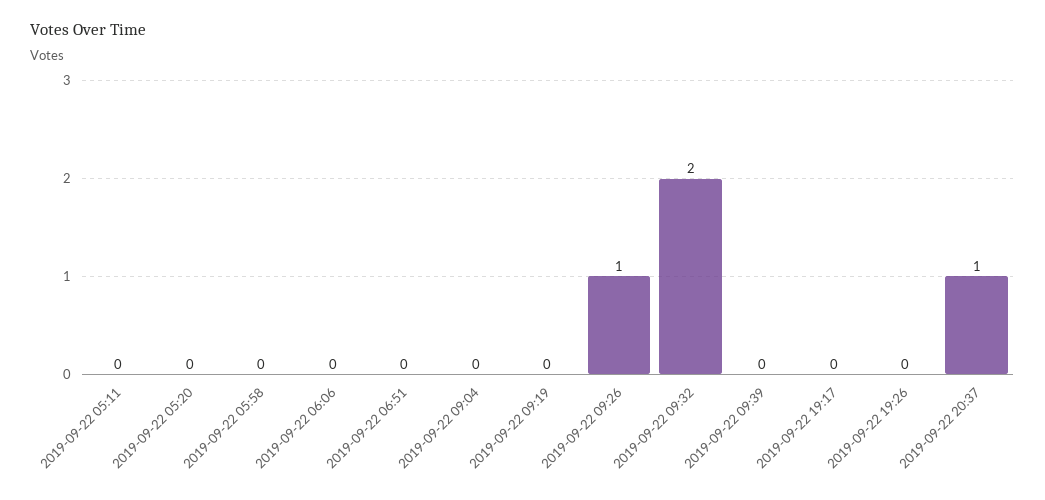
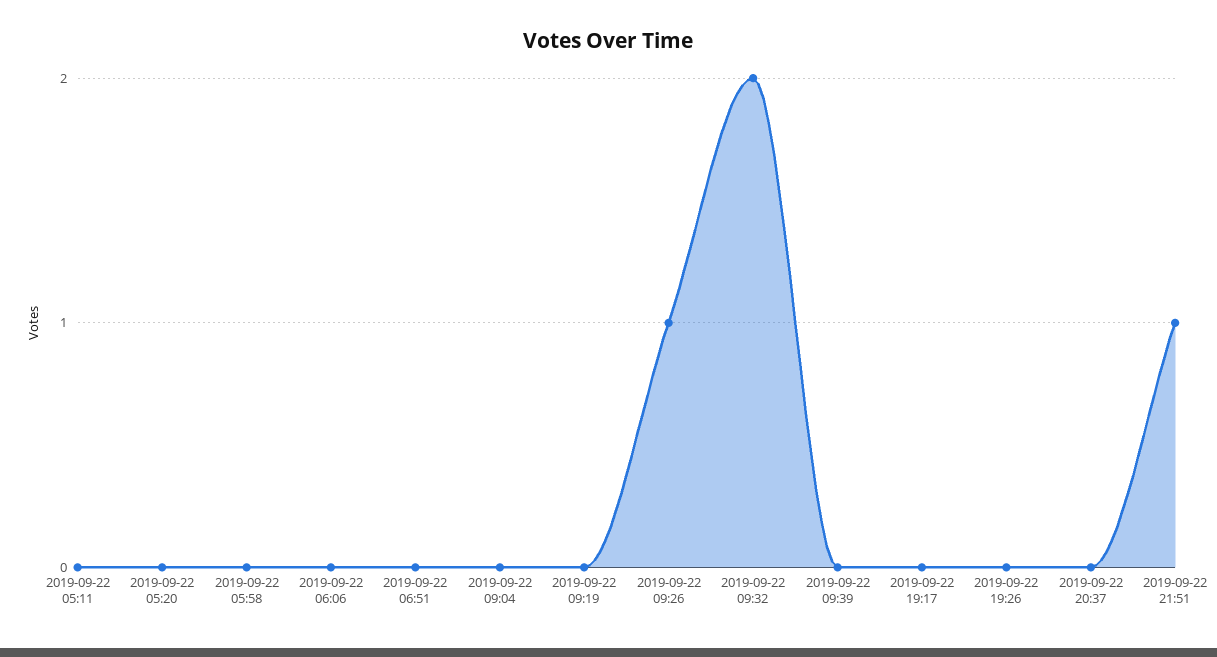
2019-09-22 20:37: 1 -> 0
2019-09-22 21:51: none -> 1

